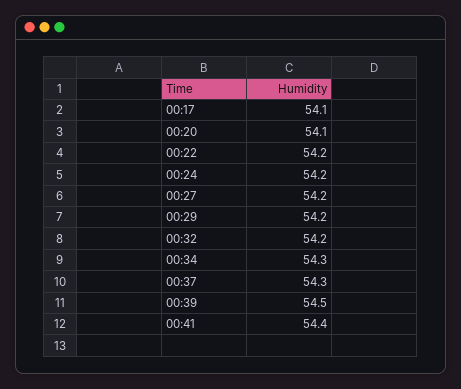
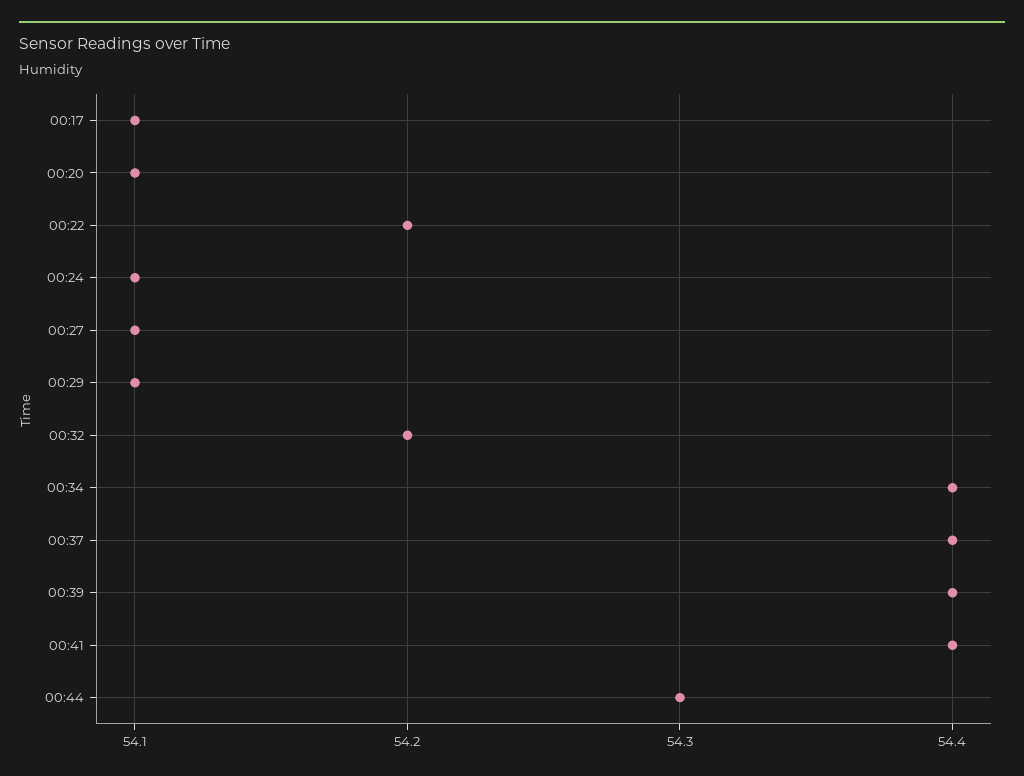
00:24: 54.2 -> 54.1
00:27: 54.2 -> 54.1
00:29: 54.2 -> 54.1
00:34: 54.3 -> 54.4
00:37: 54.3 -> 54.4
00:39: 54.5 -> 54.4
00:44: none -> 54.3

